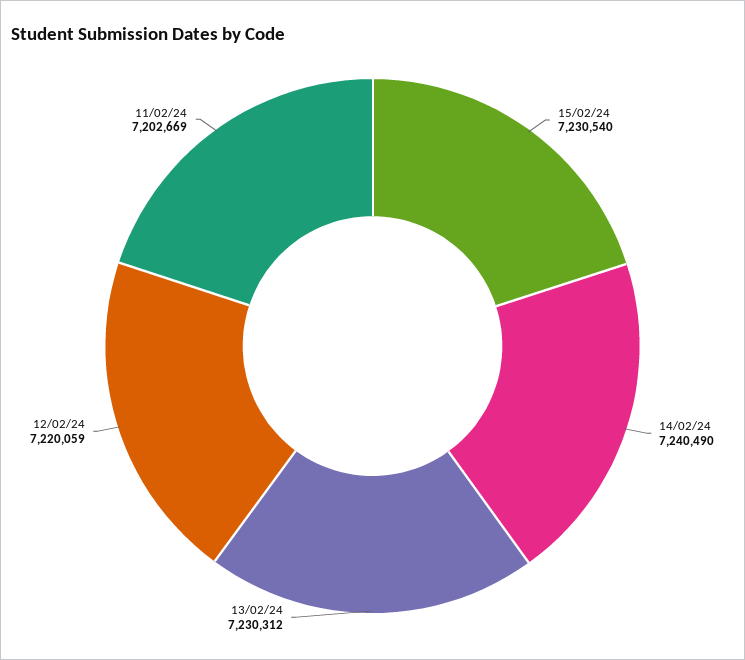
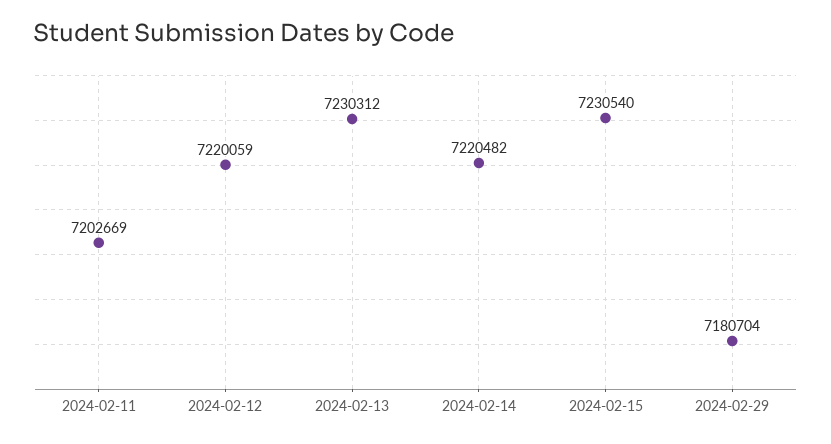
14/02/24: 7240490 -> 7220482
2024-02-29: none -> 7180704

